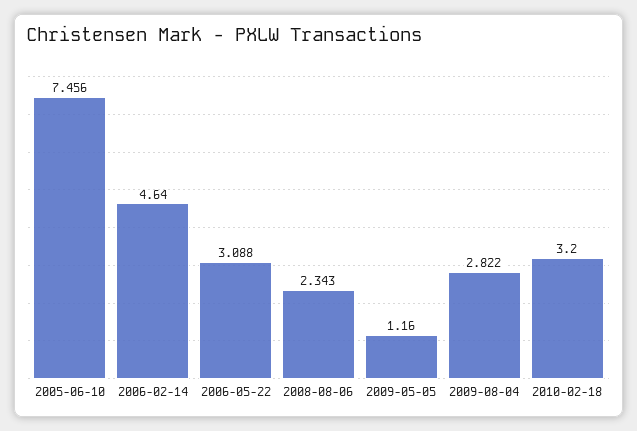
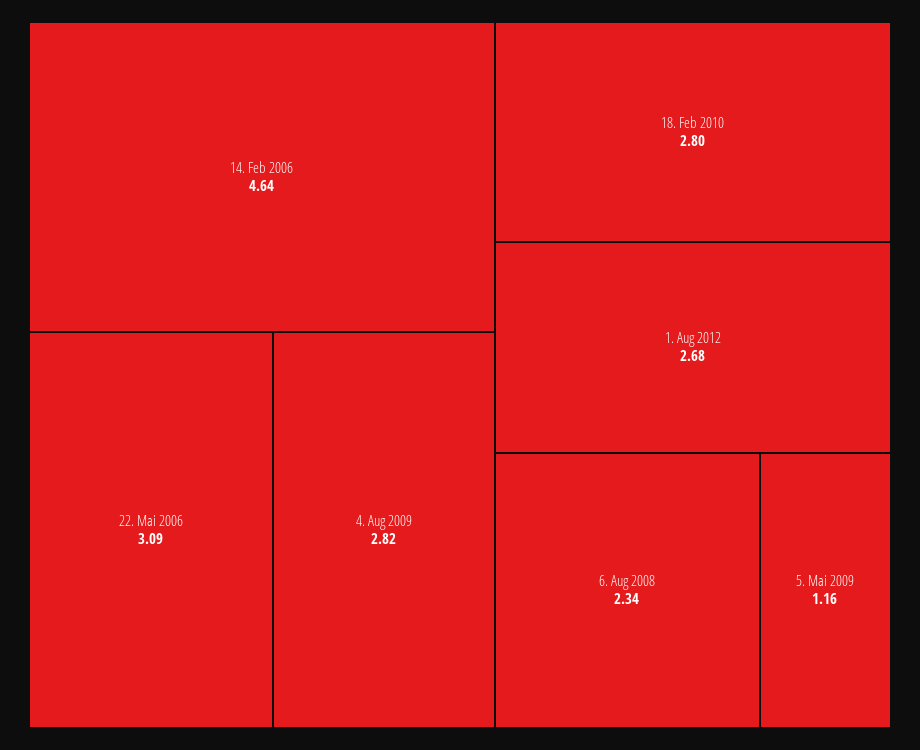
2005-06-10: 7.456 -> none
2010-02-18: 3.2 -> 2.8
1. Aug 2012: none -> 2.68

